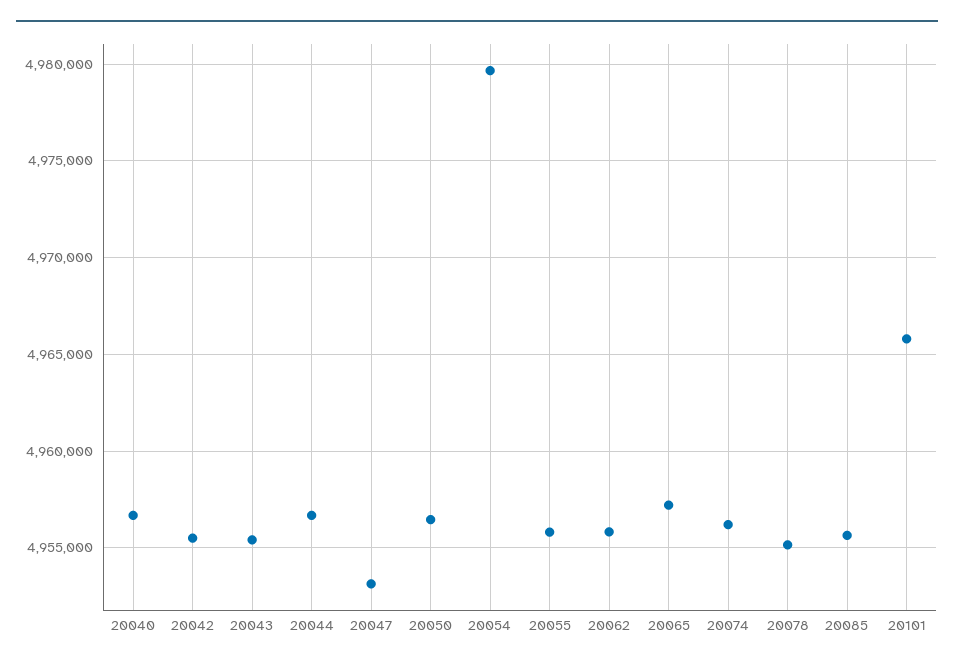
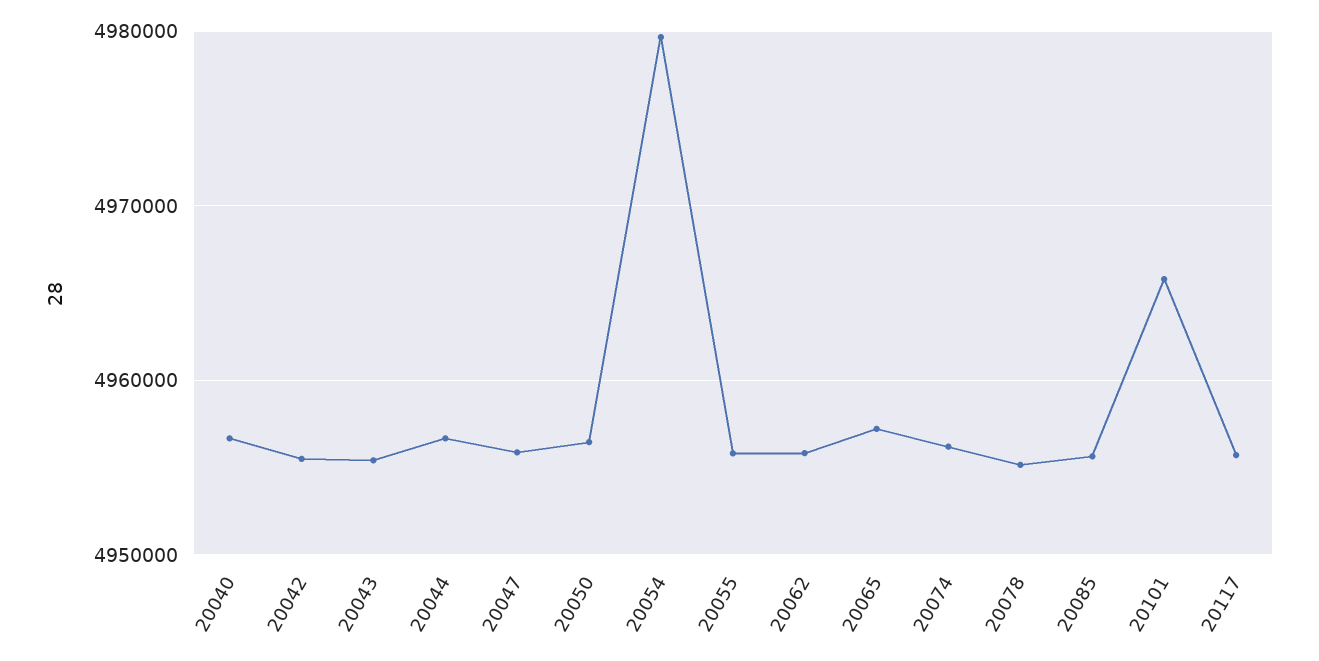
20047: 4953000 -> 4956000
20117: none -> 4956000

